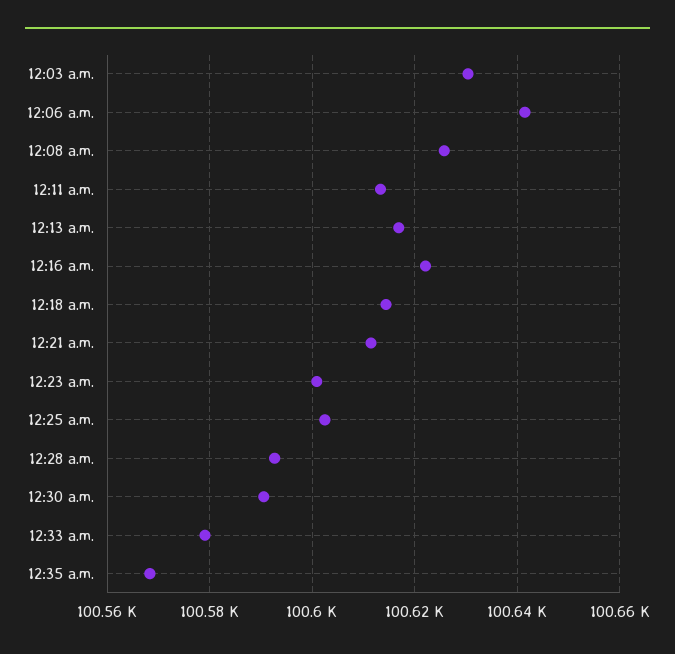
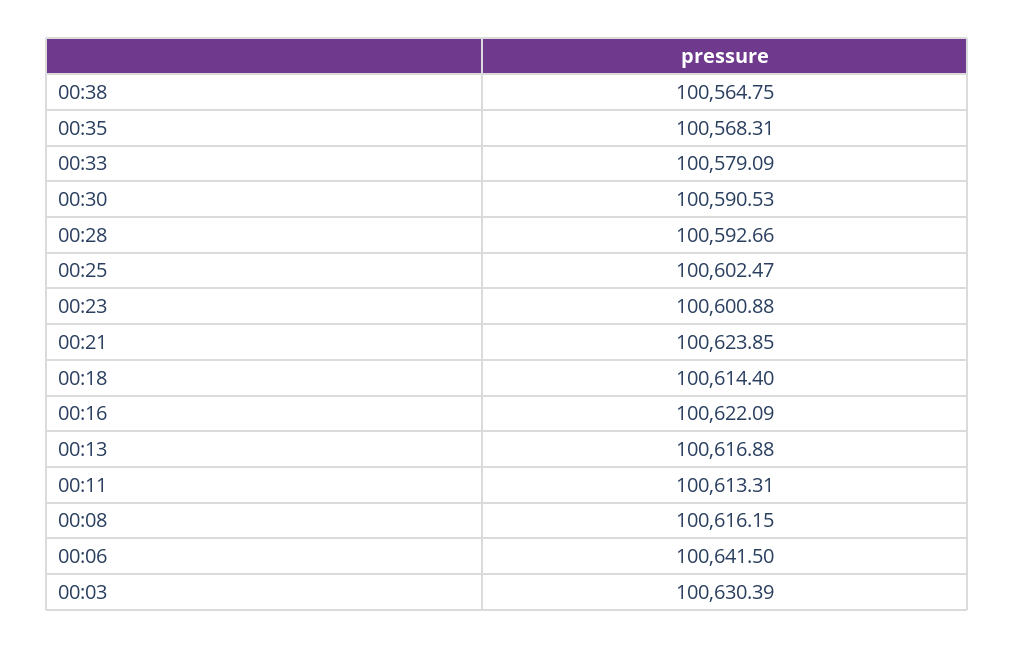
12:08 a.m.: 100626 -> 100616.15
12:21 a.m.: 100612 -> 100623.85
00:38: none -> 100564.75

